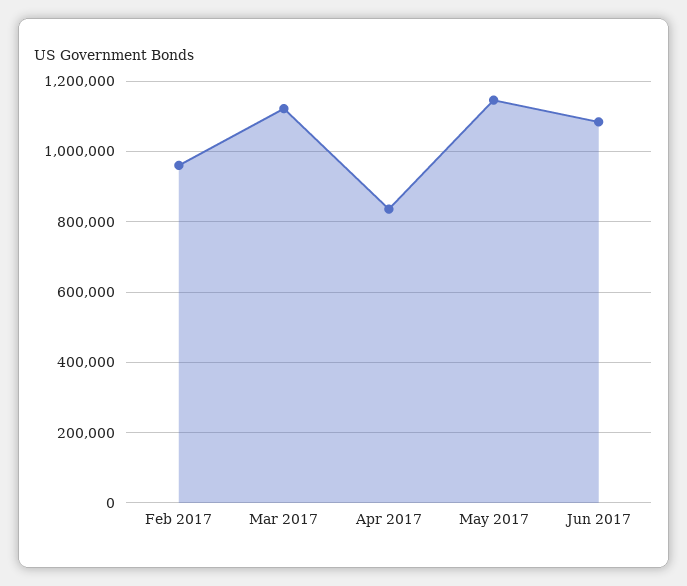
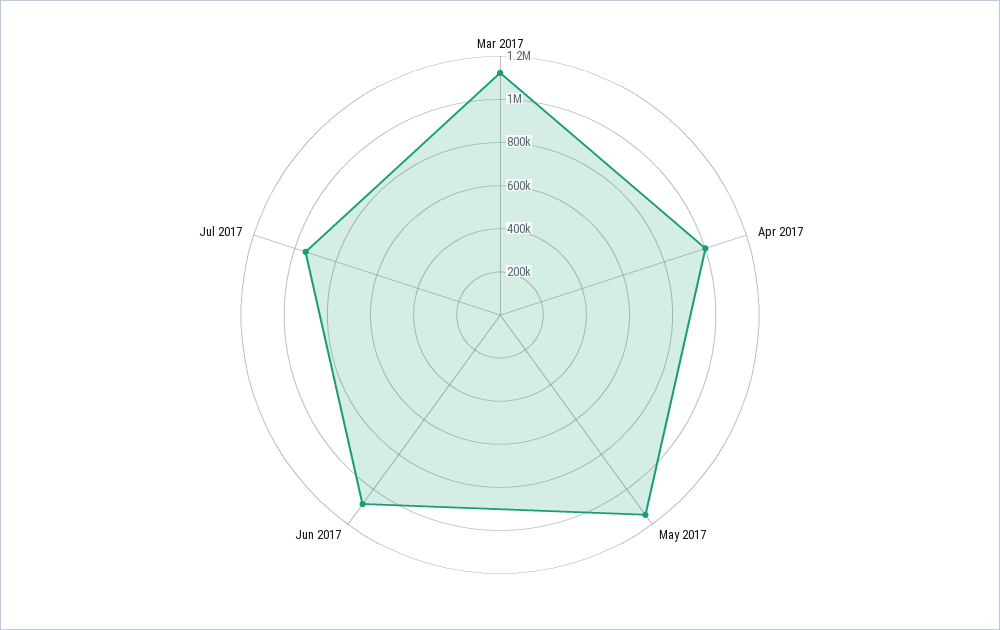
Feb 2017: 960000 -> none
Apr 2017: 840000 -> 1000000
Jul 2017: none -> 950000

